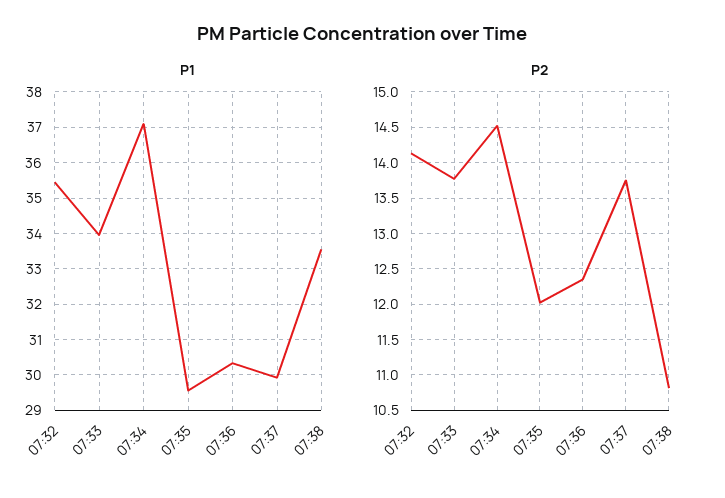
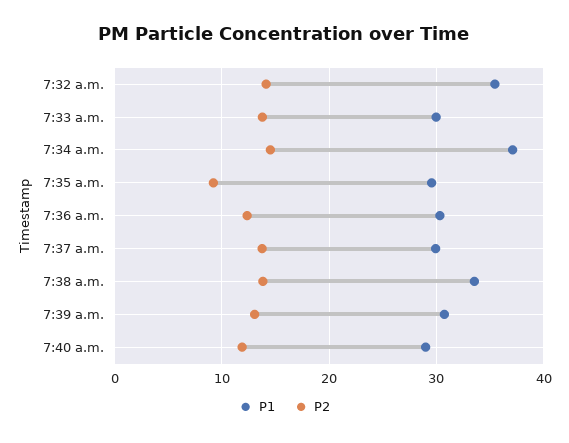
P1, 07:33: 34 -> 30
P2, 07:35: 12 -> 9
P2, 07:38: 10.8 -> 14
P1, 7:39 a.m.: none -> 31
P2, 7:39 a.m.: none -> 13
P1, 7:40 a.m.: none -> 29
P2, 7:40 a.m.: none -> 12

